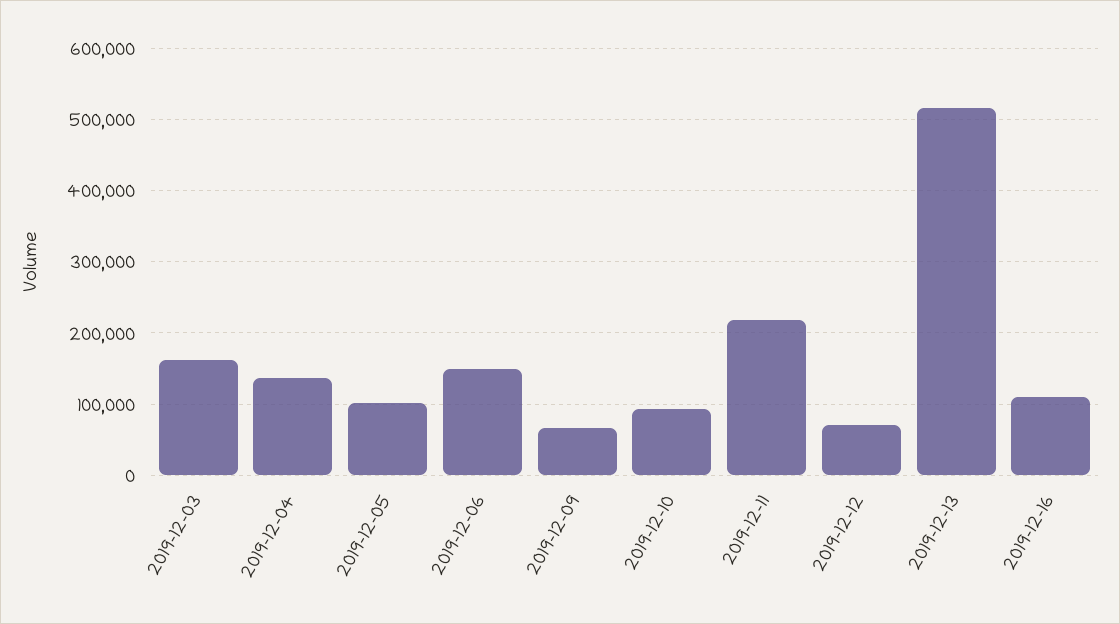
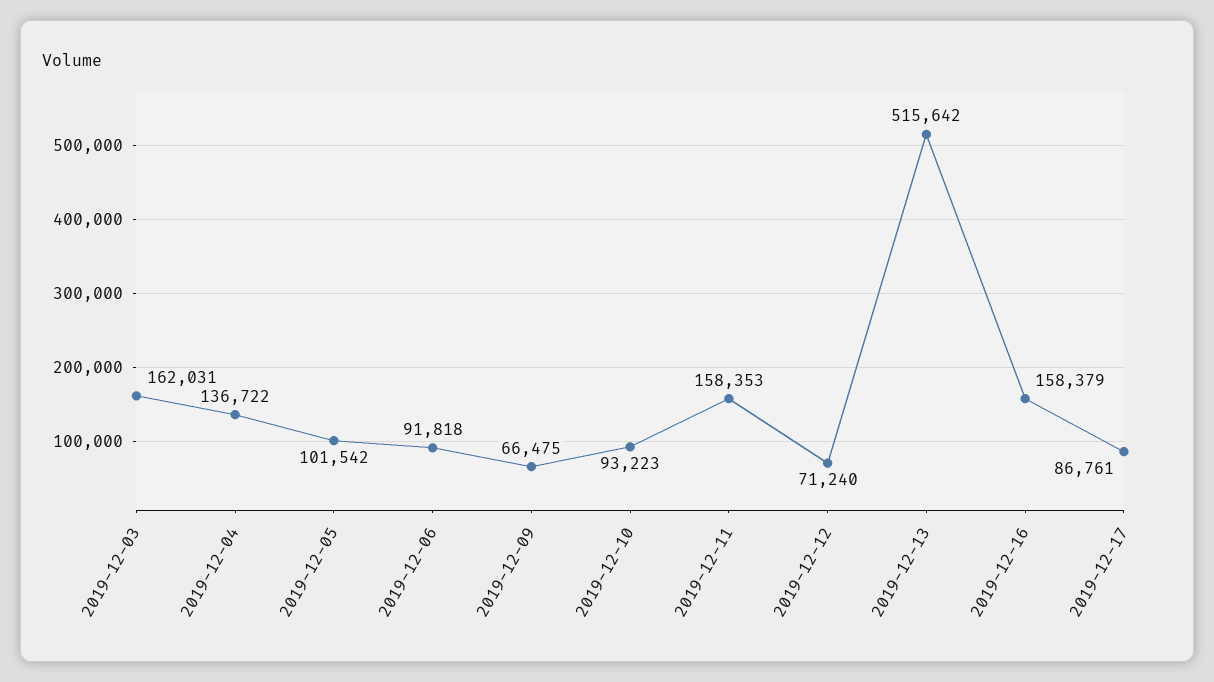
2019-12-06: 150000 -> 91818
2019-12-11: 220000 -> 158353
2019-12-16: 110000 -> 158379
2019-12-17: none -> 86761

